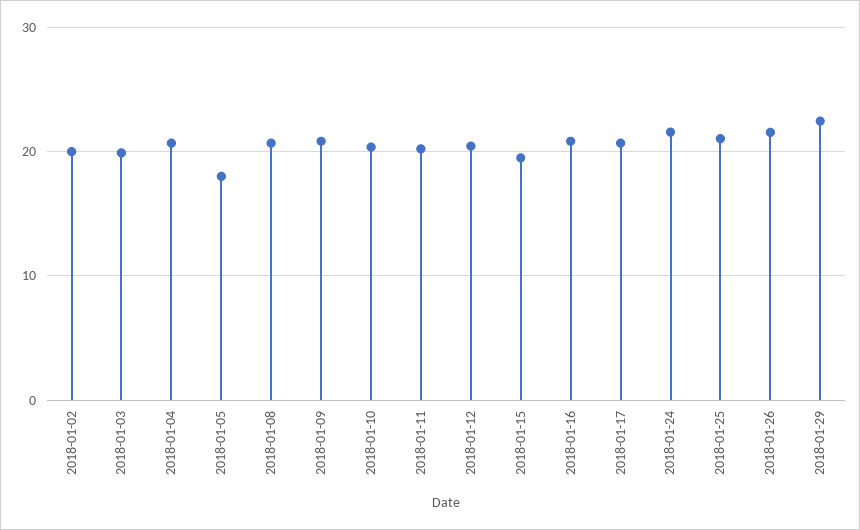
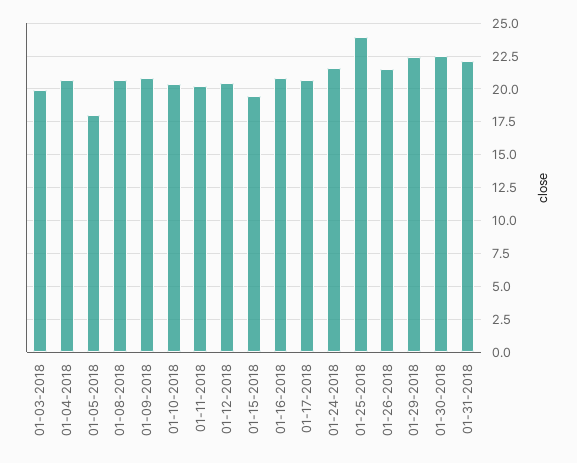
2018-01-02: 20 -> none
2018-01-25: 21 -> 24
01-30-2018: none -> 22.5
01-31-2018: none -> 22

